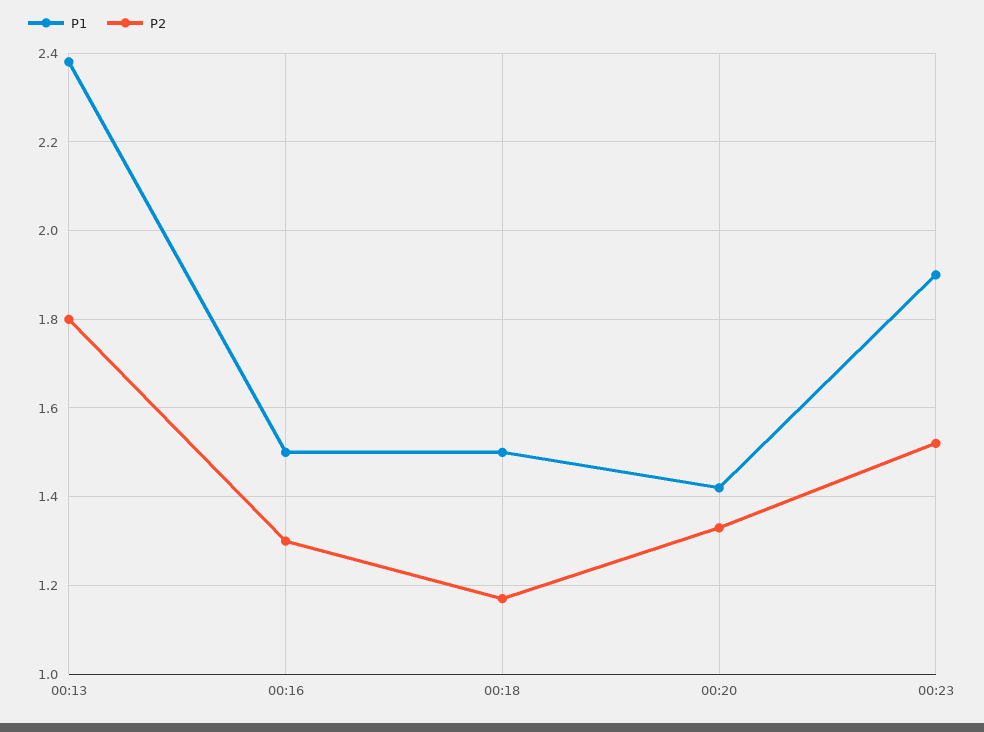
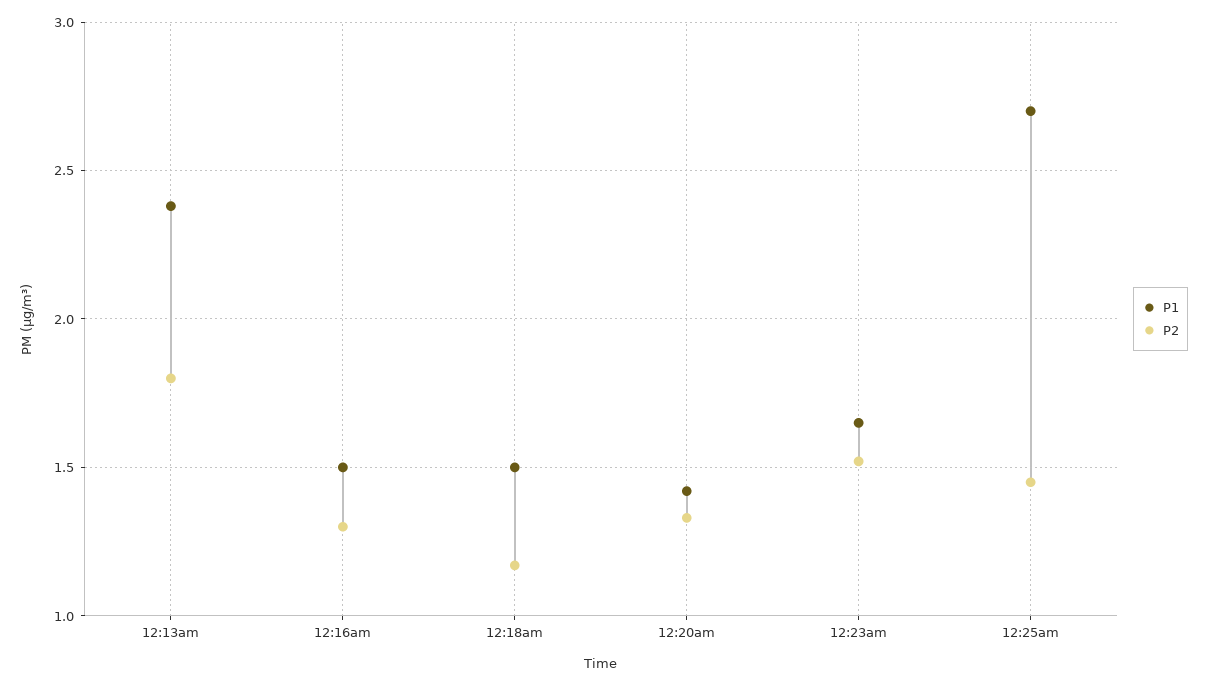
P1, 00:23: 1.9 -> 1.65
P1, 12:25am: none -> 2.7
P2, 12:25am: none -> 1.45

